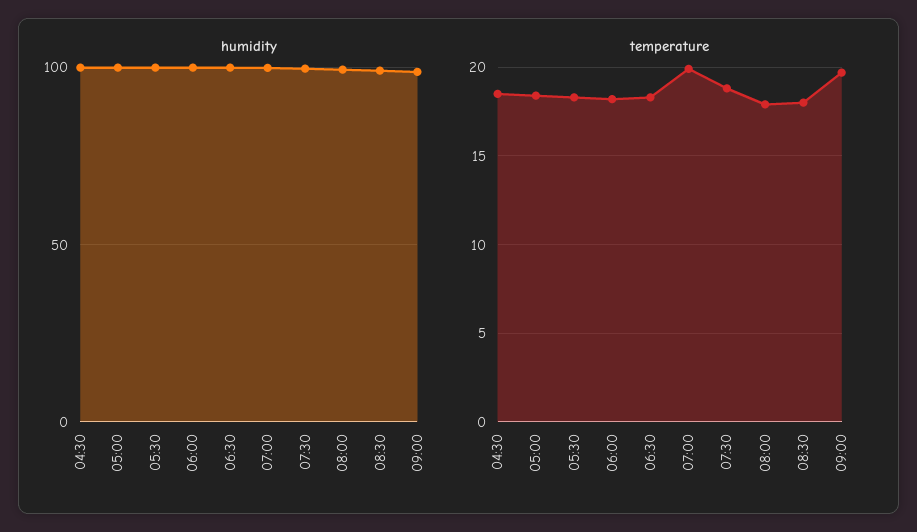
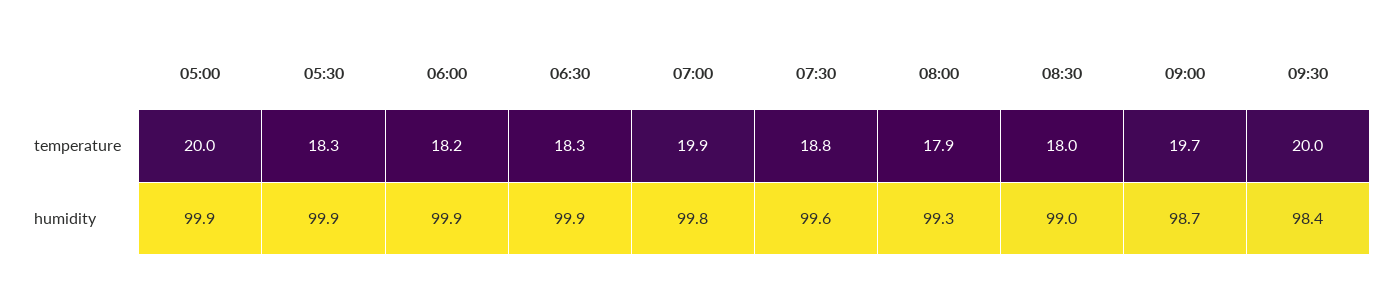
humidity, 04:30: 100 -> none
temperature, 04:30: 18.5 -> none
temperature, 05:00: 18.5 -> 20
temperature, 09:30: none -> 20
humidity, 09:30: none -> 98.4

